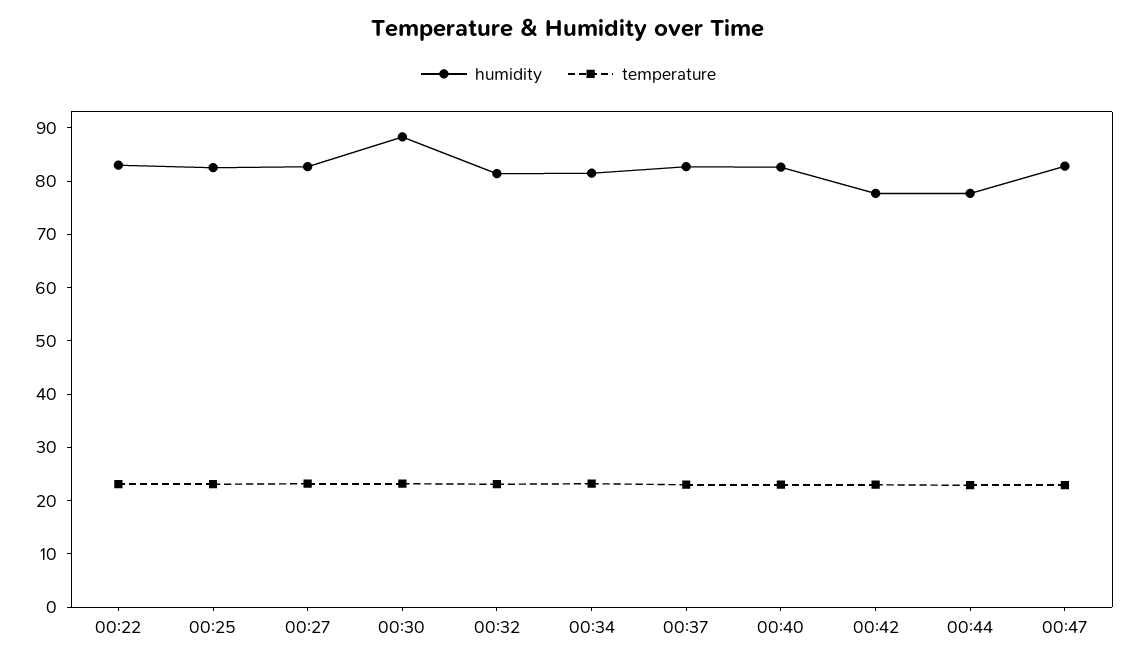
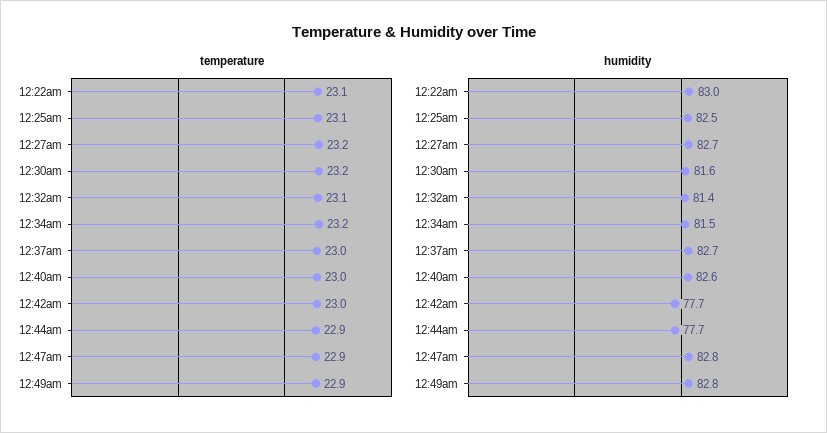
humidity, 00:30: 88 -> 81.6
temperature, 12:49am: none -> 22.9
humidity, 12:49am: none -> 82.8

